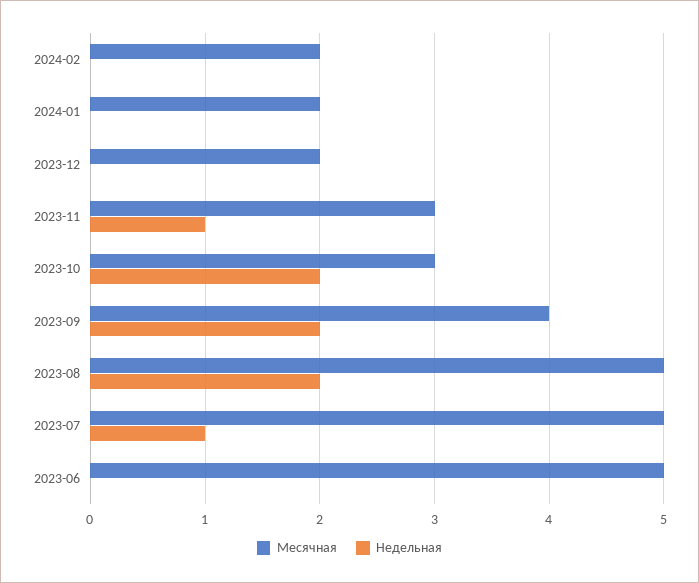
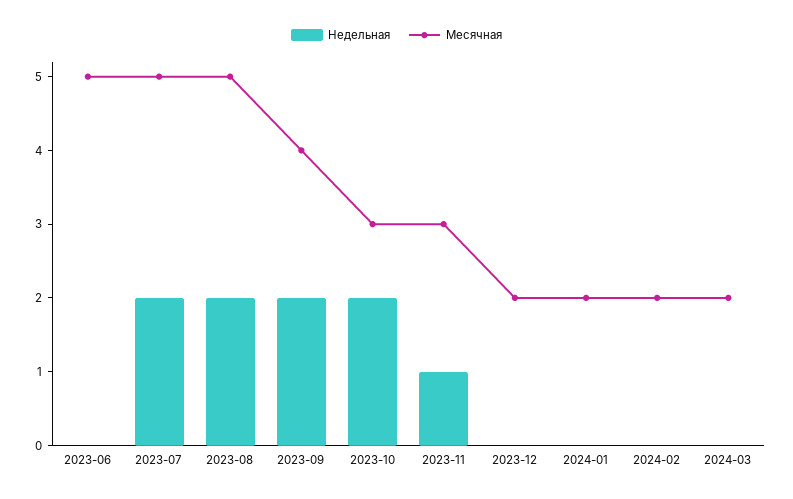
Недельная, 2023-07: 1 -> 2
Недельная, 2024-03: none -> 0
Месячная, 2024-03: none -> 2

